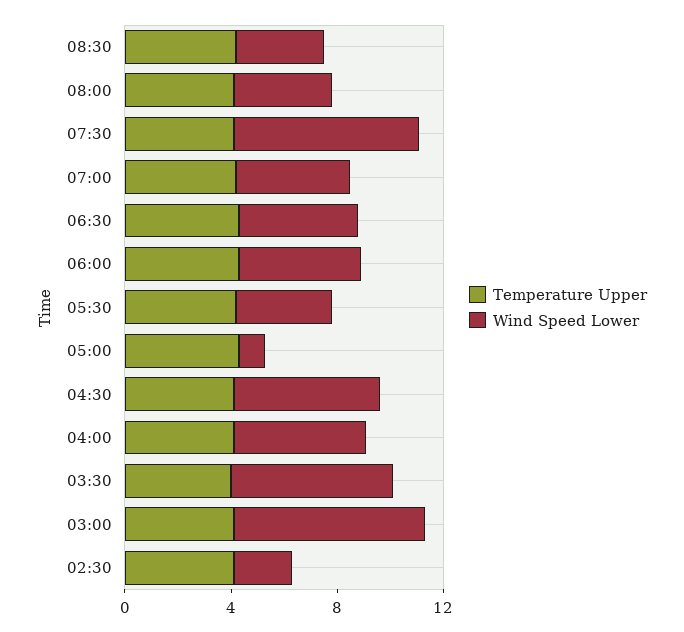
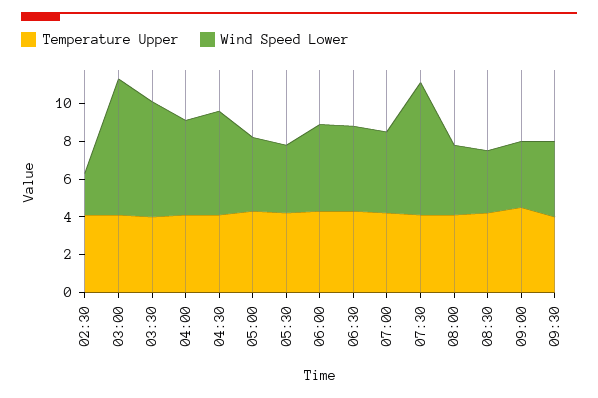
Wind Speed Lower, 05:00: 1 -> 4
Temperature Upper, 09:00: none -> 4.5
Wind Speed Lower, 09:00: none -> 3.5
Temperature Upper, 09:30: none -> 4
Wind Speed Lower, 09:30: none -> 4

